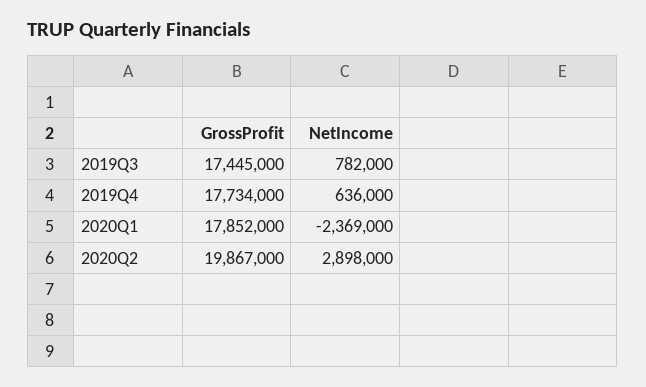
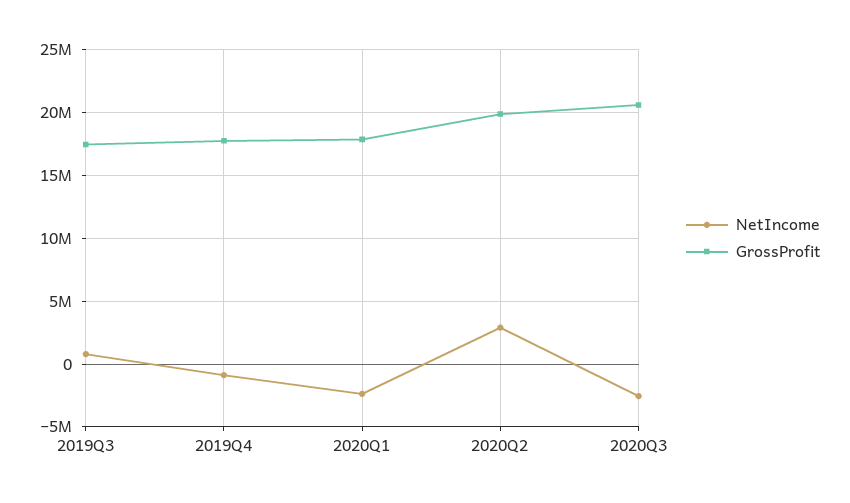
NetIncome, 2019Q4: 636000 -> -1000000
NetIncome, 2020Q3: none -> -2500000
GrossProfit, 2020Q3: none -> 20500000

